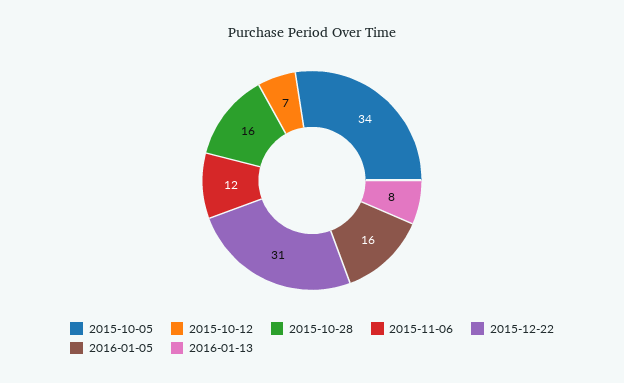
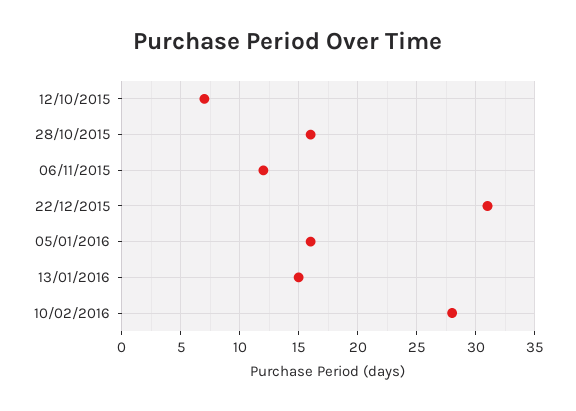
2015-10-05: 34 -> none
2016-01-13: 8 -> 15
10/02/2016: none -> 28

